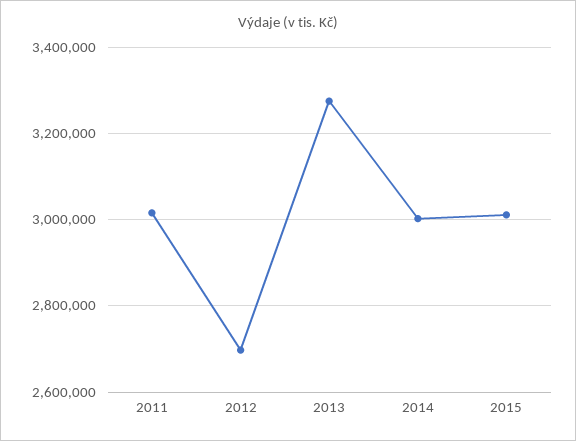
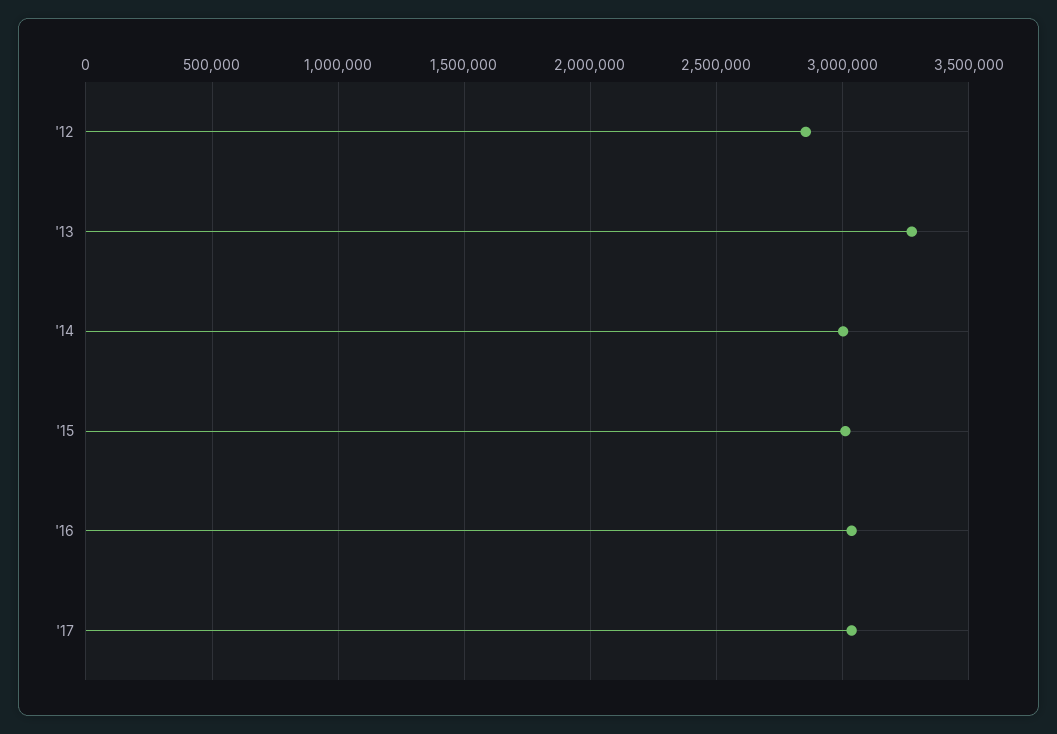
2011: 3020000 -> none
2012: 2700000 -> 2850000
'16: none -> 3050000
'17: none -> 3050000

